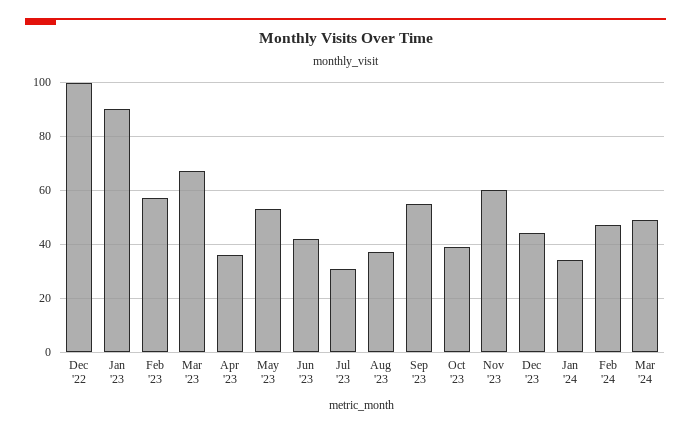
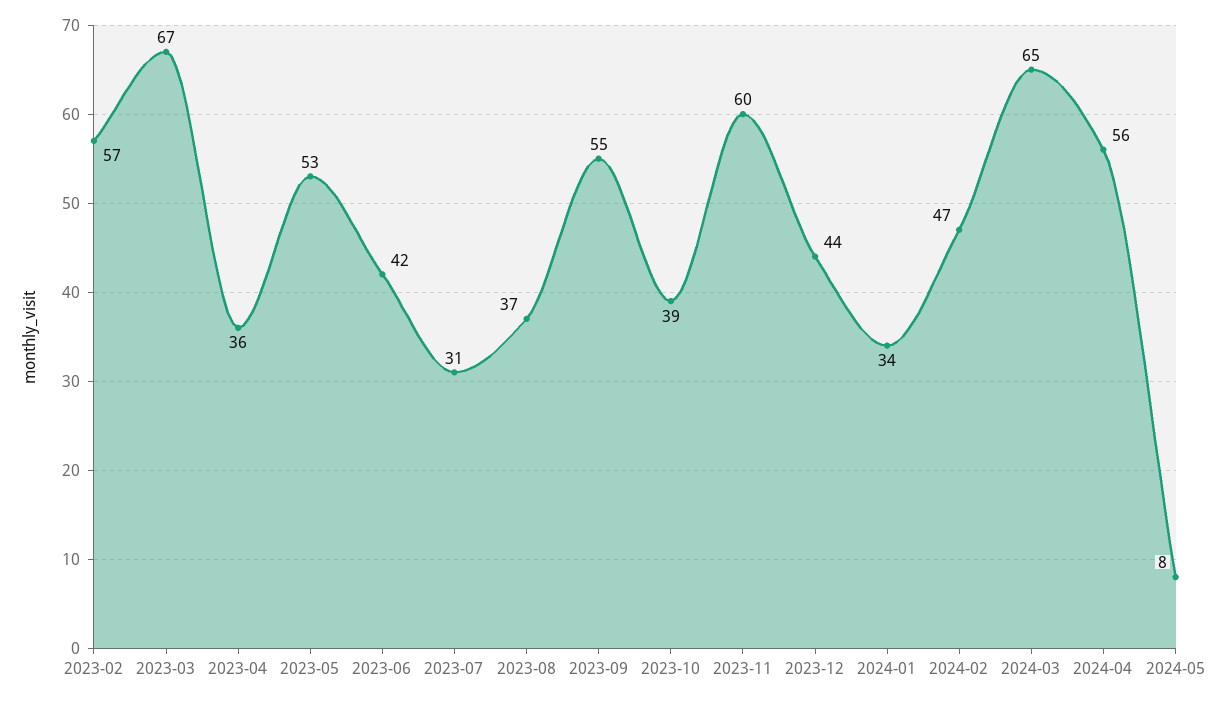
Dec '22: 100 -> none
Jan '23: 90 -> none
Mar '24: 50 -> 65
2024-04: none -> 56
2024-05: none -> 8

